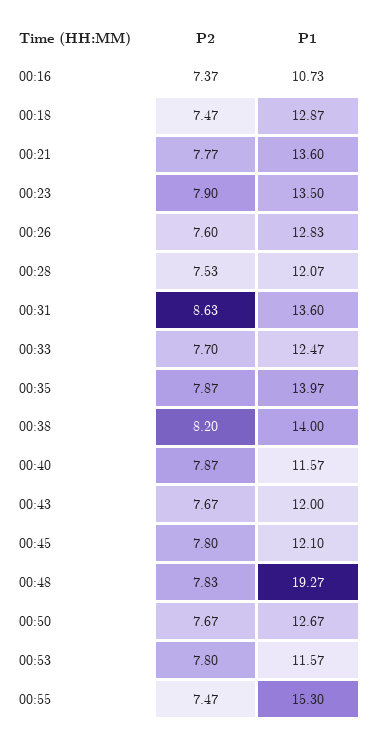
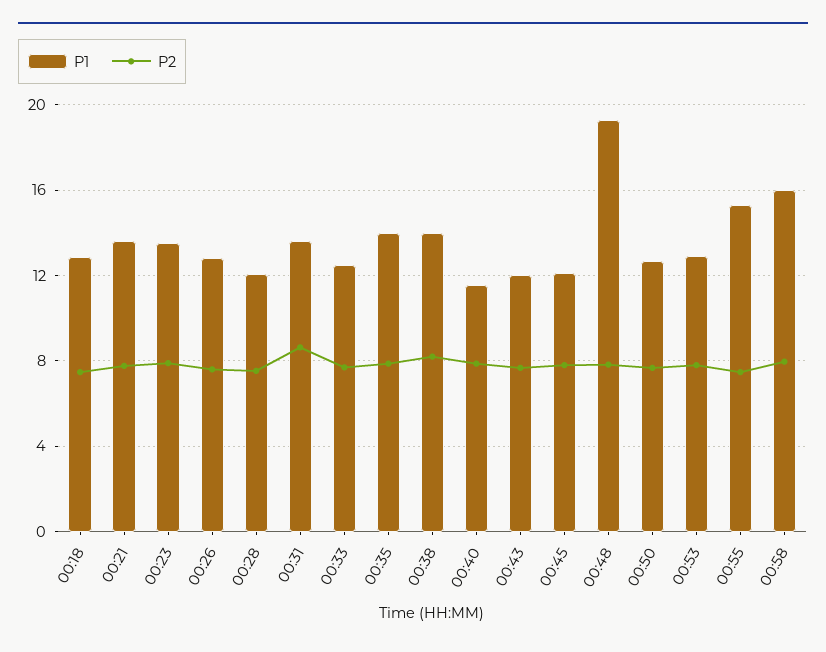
P2, 00:16: 7.37 -> none
P1, 00:16: 10.73 -> none
P1, 00:53: 11.57 -> 13
P1, 00:58: none -> 16
P2, 00:58: none -> 8

